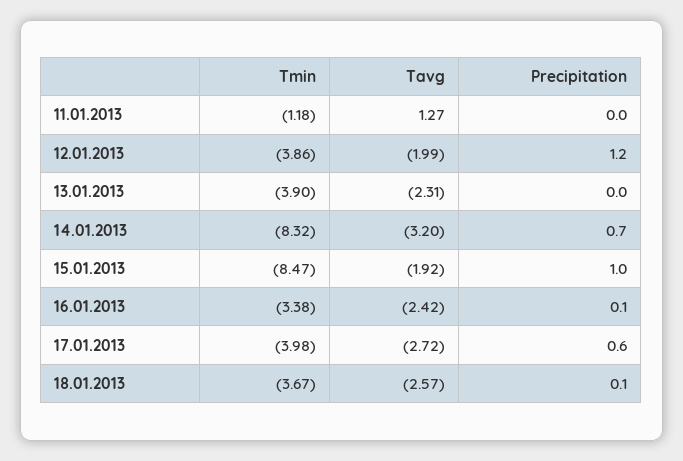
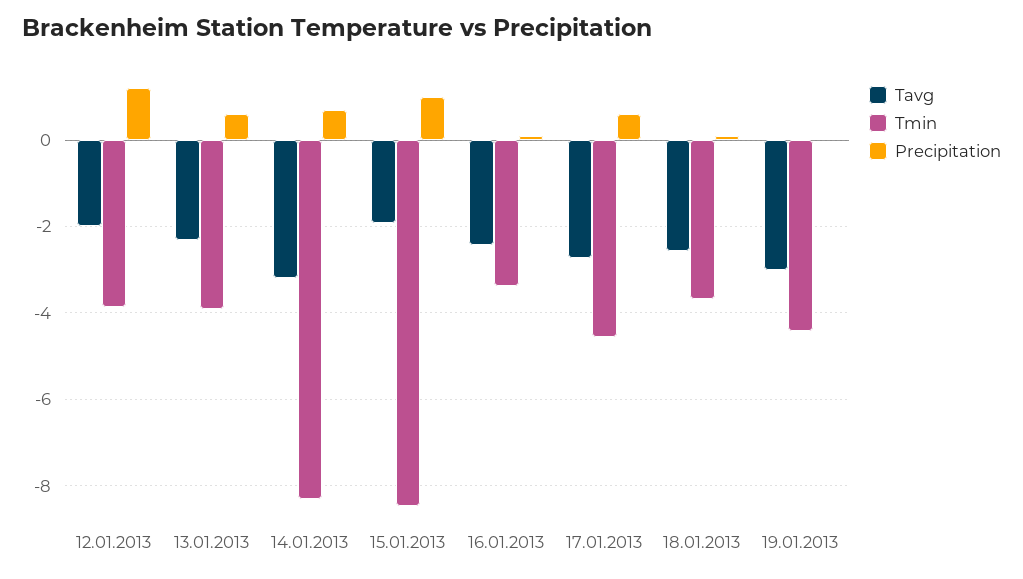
Tmin, 11.01.2013: -1.18 -> none
Tavg, 11.01.2013: 1.27 -> none
Precipitation, 11.01.2013: 0 -> none
Precipitation, 13.01.2013: 0 -> 0.6
Tmin, 17.01.2013: -3.98 -> -4.6
Tavg, 19.01.2013: none -> -3
Tmin, 19.01.2013: none -> -4.4
Precipitation, 19.01.2013: none -> 0

